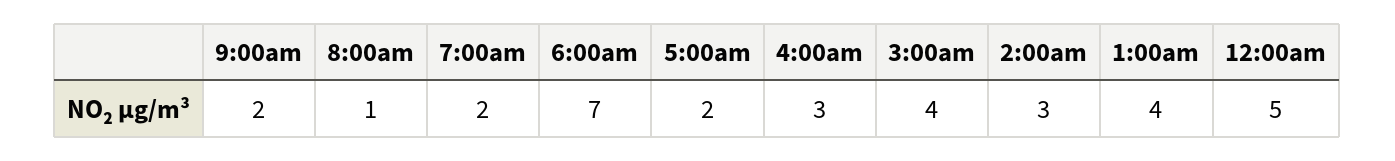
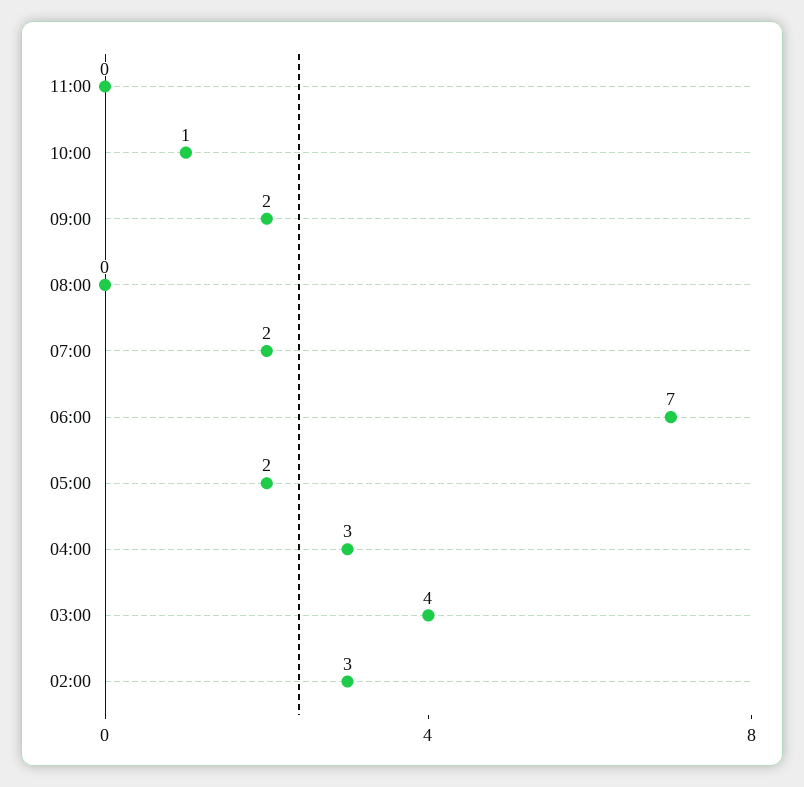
8:00am: 1 -> 0
1:00am: 4 -> none
12:00am: 5 -> none
11:00: none -> 0
10:00: none -> 1

